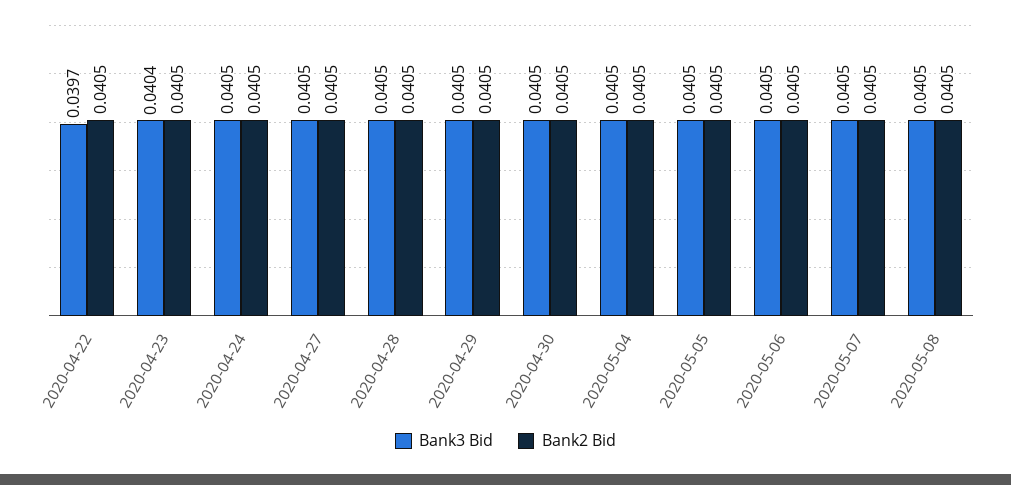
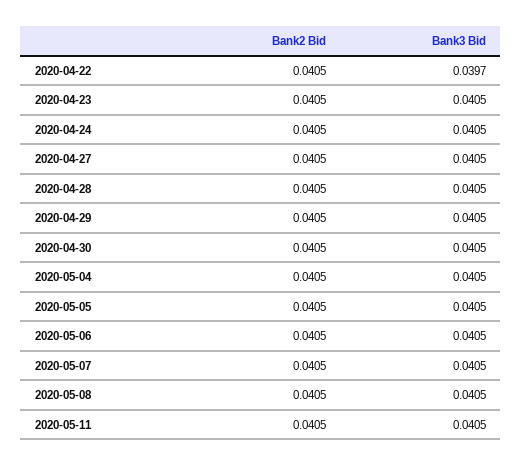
Bank3 Bid, 2020-04-23: 0.0404 -> 0.0405
Bank2 Bid, 2020-05-11: none -> 0.0405
Bank3 Bid, 2020-05-11: none -> 0.0405

